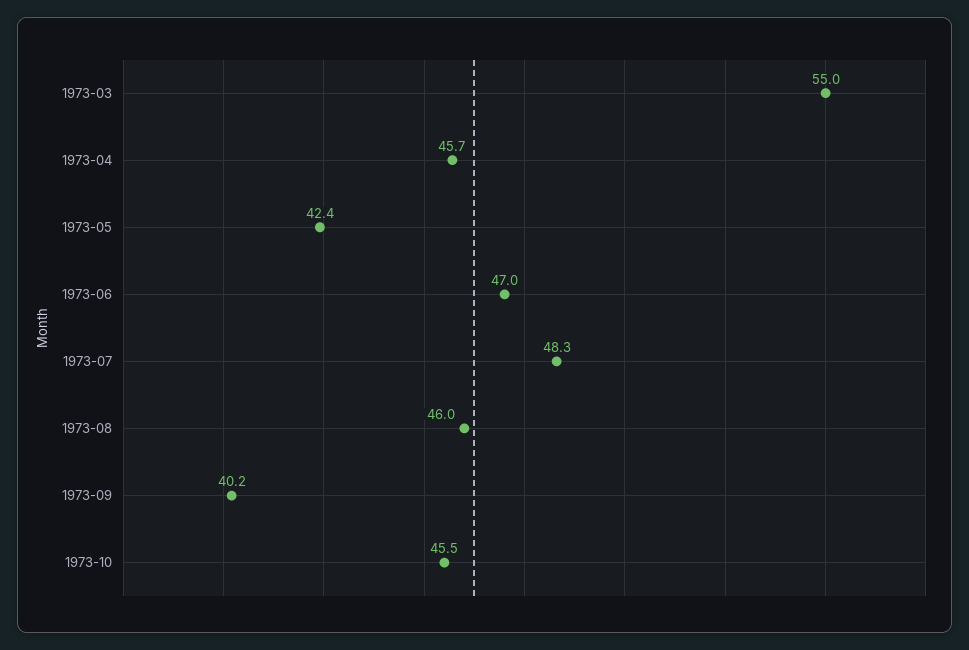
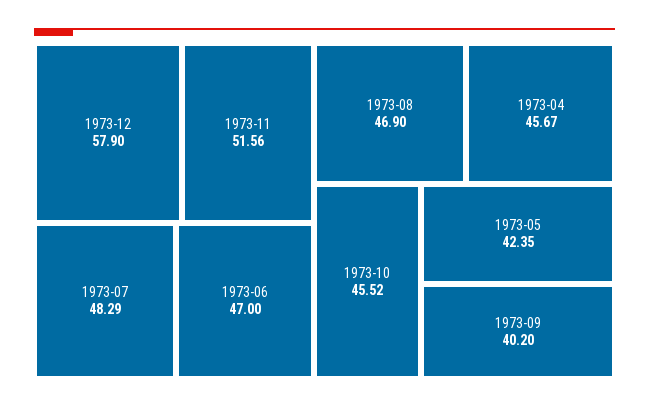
1973-03: 55 -> none
1973-08: 46 -> 46.9
1973-12: none -> 57.9
1973-11: none -> 51.56

